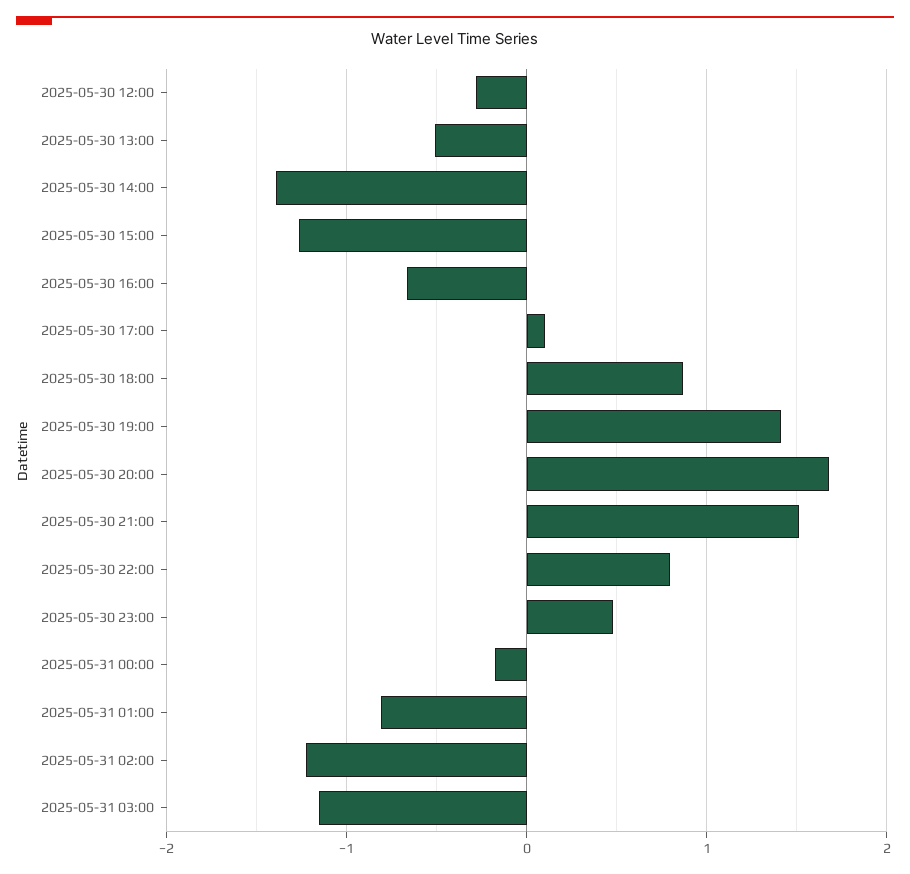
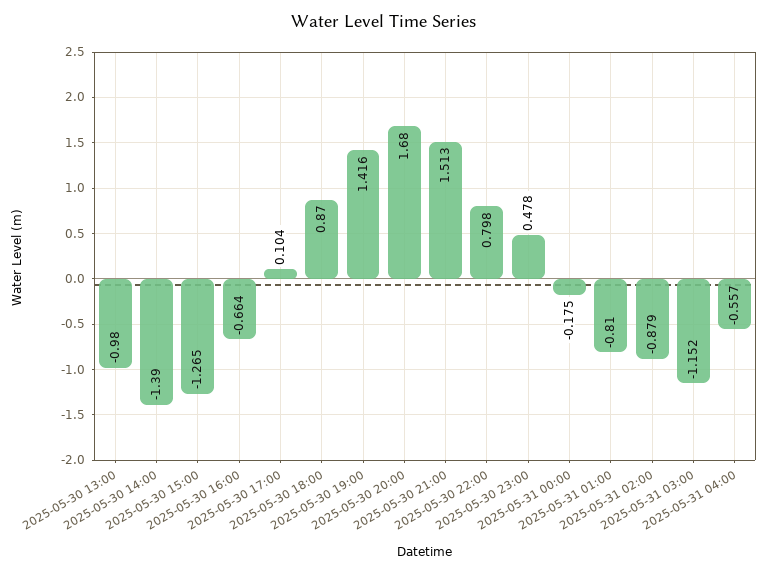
2025-05-30 12:00: -0.3 -> none
2025-05-30 13:00: -0.5 -> -0.98
2025-05-31 02:00: -1.2 -> -0.879
2025-05-31 04:00: none -> -0.557

